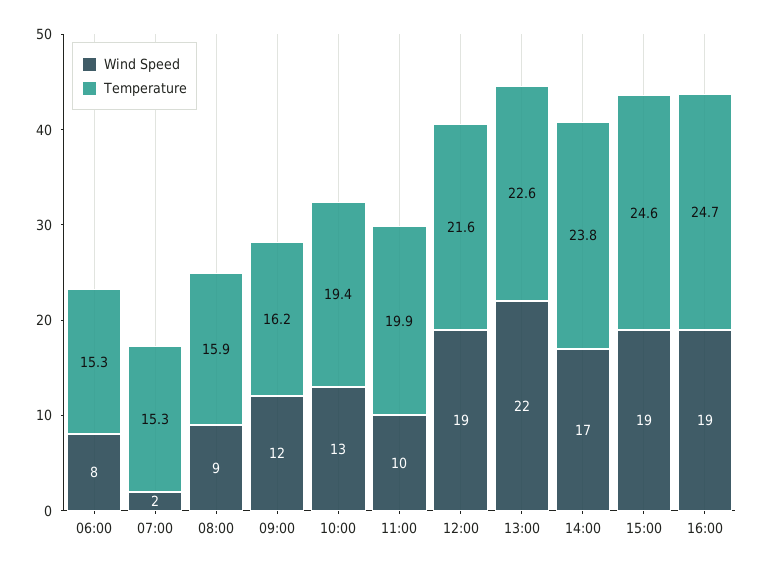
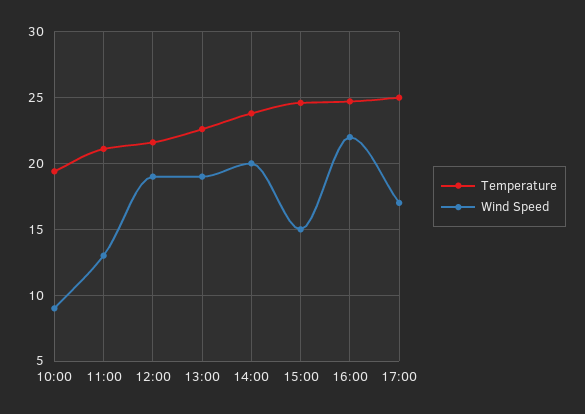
Wind Speed, 06:00: 8 -> none
Temperature, 06:00: 15.3 -> none
Wind Speed, 07:00: 2 -> none
Temperature, 07:00: 15.3 -> none
Wind Speed, 08:00: 9 -> none
Temperature, 08:00: 15.9 -> none
Wind Speed, 09:00: 12 -> none
Temperature, 09:00: 16.2 -> none
Wind Speed, 10:00: 13 -> 9
Wind Speed, 11:00: 10 -> 13
Temperature, 11:00: 19.9 -> 21
Wind Speed, 13:00: 22 -> 19
Wind Speed, 14:00: 17 -> 20
Wind Speed, 15:00: 19 -> 15
Wind Speed, 16:00: 19 -> 22
Temperature, 17:00: none -> 25
Wind Speed, 17:00: none -> 17

